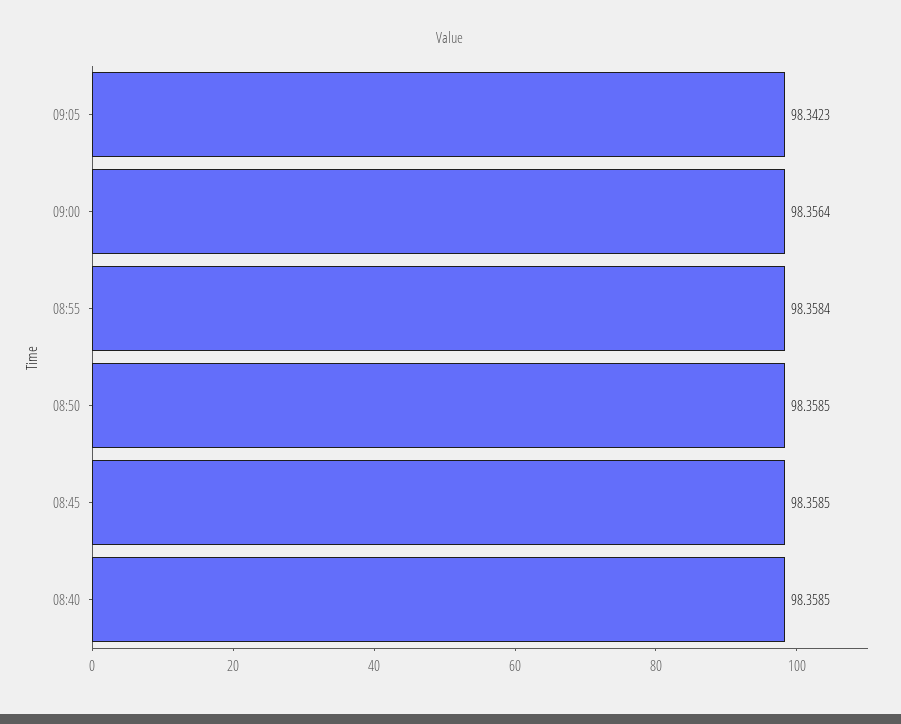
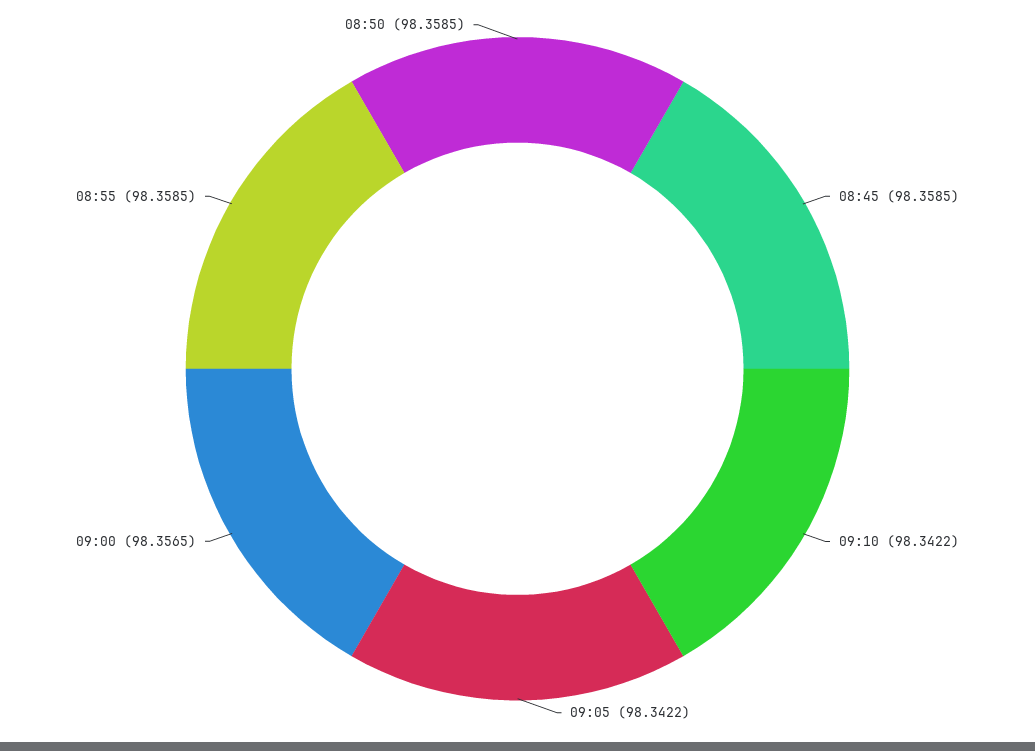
09:05: 98.3423 -> 98.3422
09:00: 98.3564 -> 98.3565
08:55: 98.3584 -> 98.3585
08:40: 98.3585 -> none
09:10: none -> 98.3422

